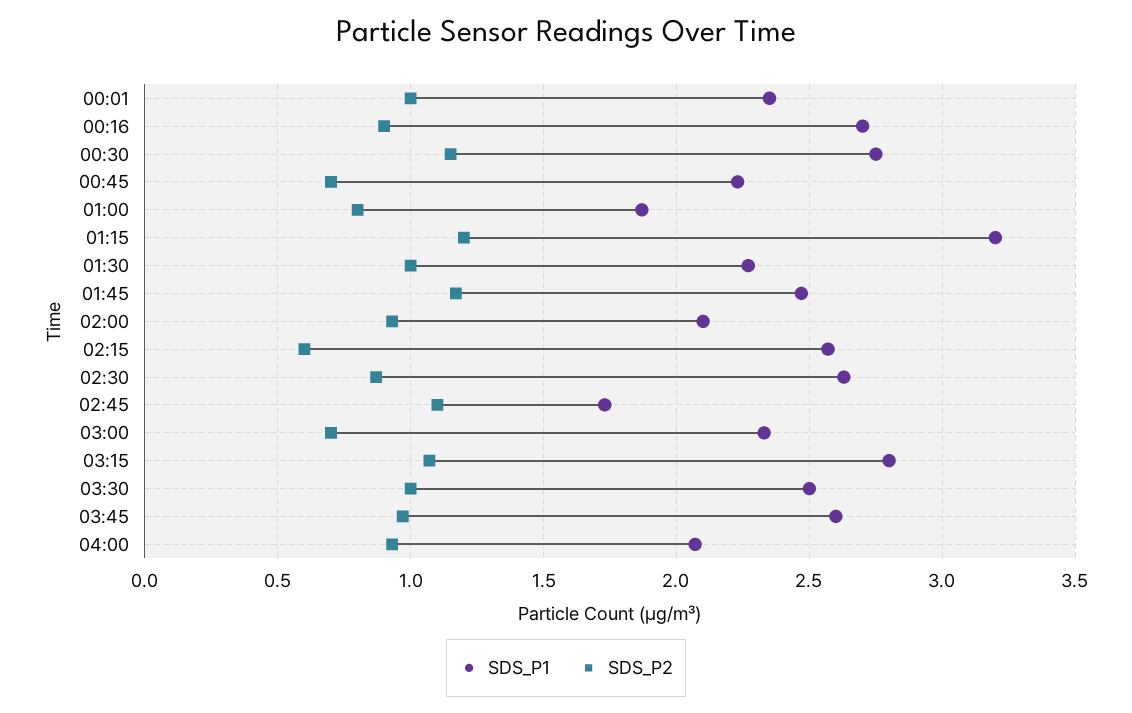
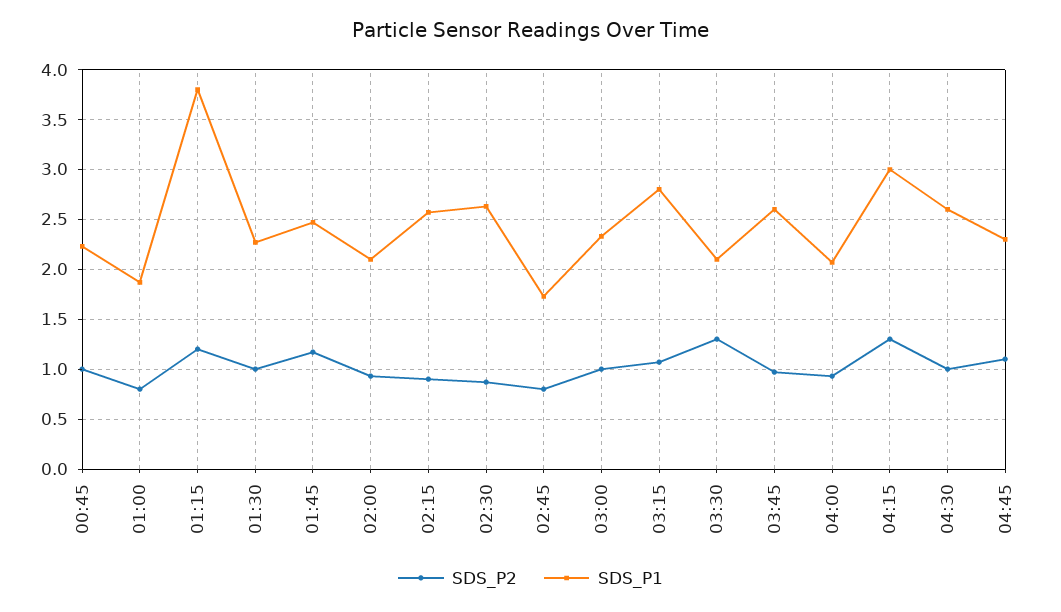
SDS_P1, 00:01: 2.35 -> none
SDS_P2, 00:01: 1 -> none
SDS_P1, 00:16: 2.7 -> none
SDS_P2, 00:16: 0.9 -> none
SDS_P1, 00:30: 2.75 -> none
SDS_P2, 00:30: 1.15 -> none
SDS_P2, 00:45: 0.7 -> 1
SDS_P1, 01:15: 3.2 -> 3.8
SDS_P2, 02:15: 0.6 -> 0.9
SDS_P2, 02:45: 1.1 -> 0.8
SDS_P2, 03:00: 0.7 -> 1
SDS_P1, 03:30: 2.5 -> 2.1
SDS_P2, 03:30: 1 -> 1.3
SDS_P2, 04:15: none -> 1.3
SDS_P1, 04:15: none -> 3
SDS_P2, 04:30: none -> 1
SDS_P1, 04:30: none -> 2.6
SDS_P2, 04:45: none -> 1.1
SDS_P1, 04:45: none -> 2.3

